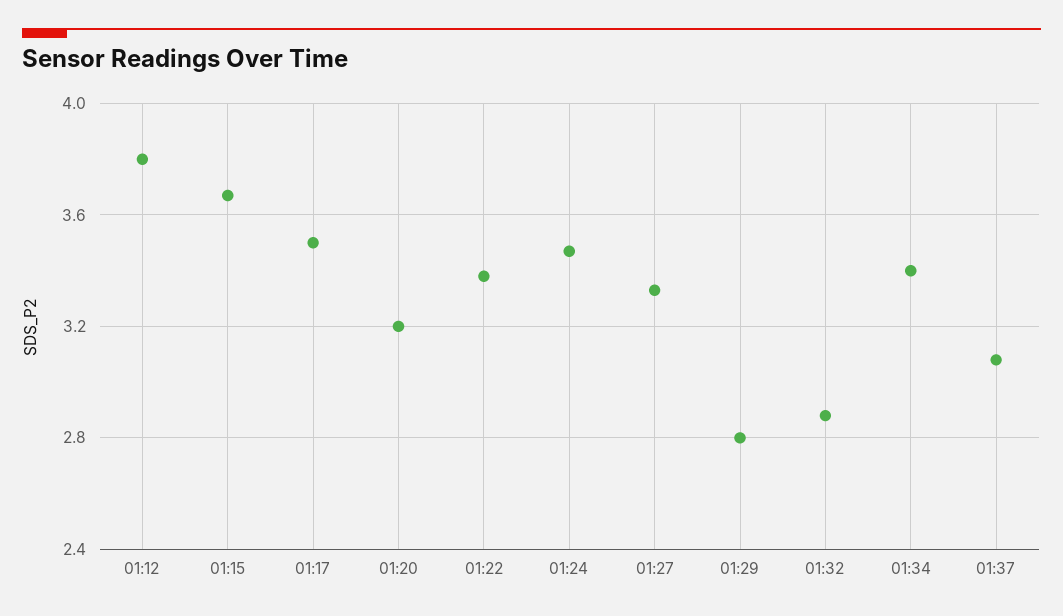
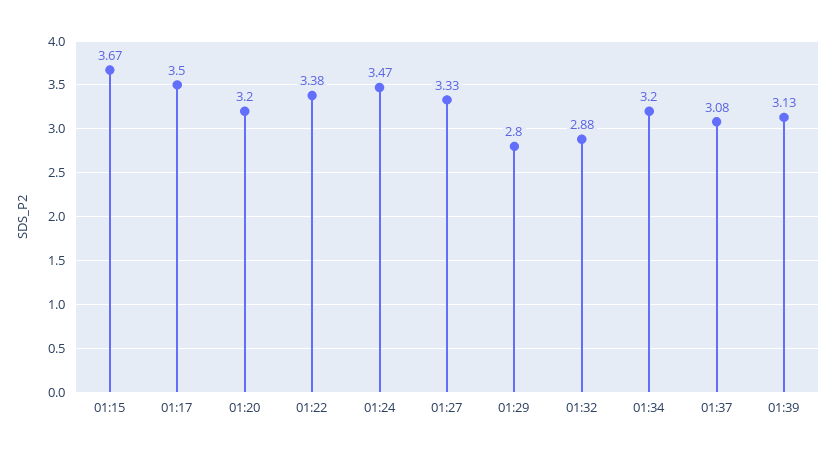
01:12: 3.8 -> none
01:34: 3.4 -> 3.2
01:39: none -> 3.13

